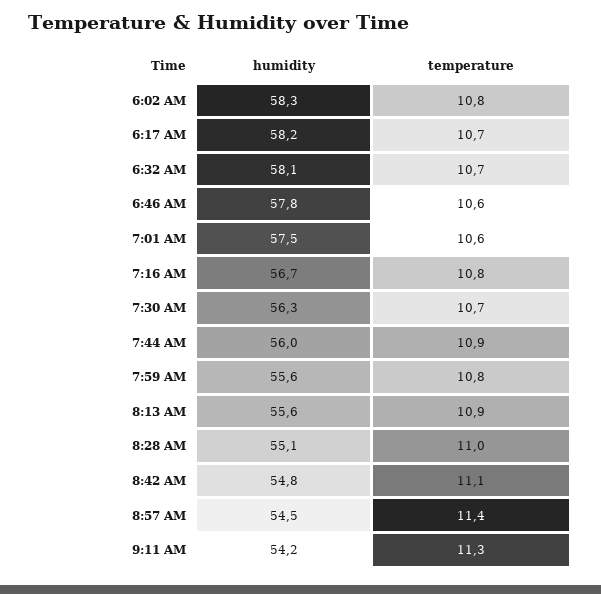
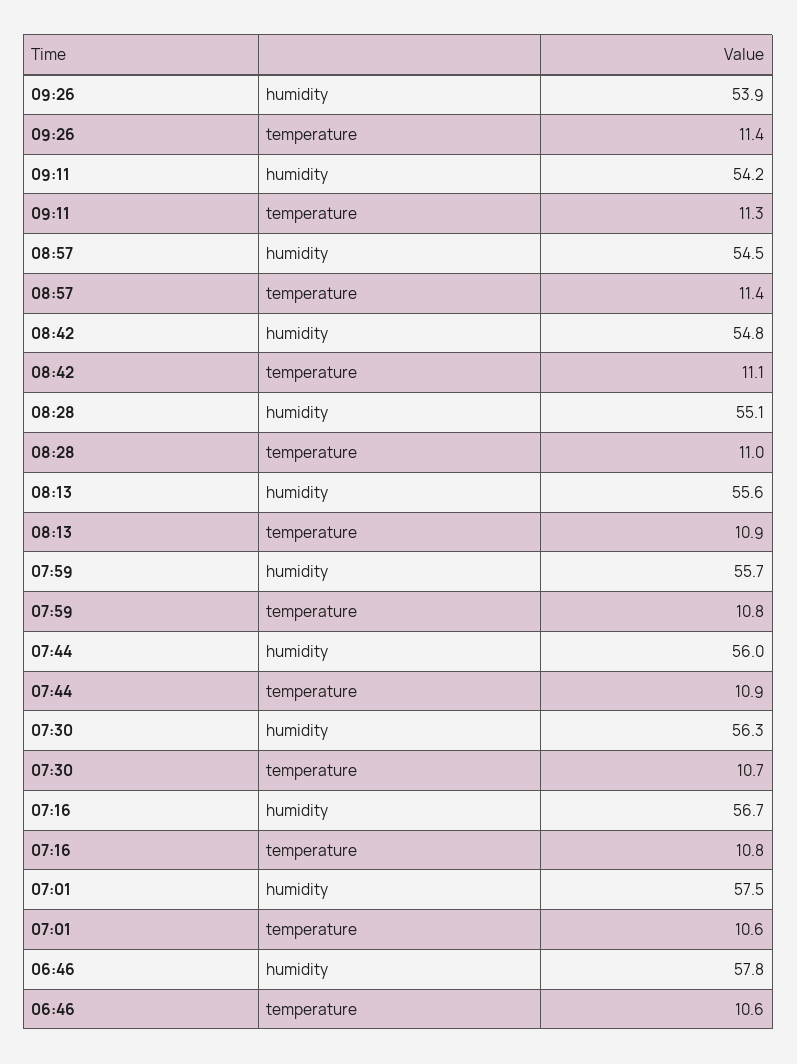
humidity, 6:02 AM: 58.3 -> none
temperature, 6:02 AM: 10.8 -> none
humidity, 6:17 AM: 58.2 -> none
temperature, 6:17 AM: 10.7 -> none
humidity, 6:32 AM: 58.1 -> none
temperature, 6:32 AM: 10.7 -> none
humidity, 7:59 AM: 55.6 -> 55.7
humidity, 09:26: none -> 53.9
temperature, 09:26: none -> 11.4

